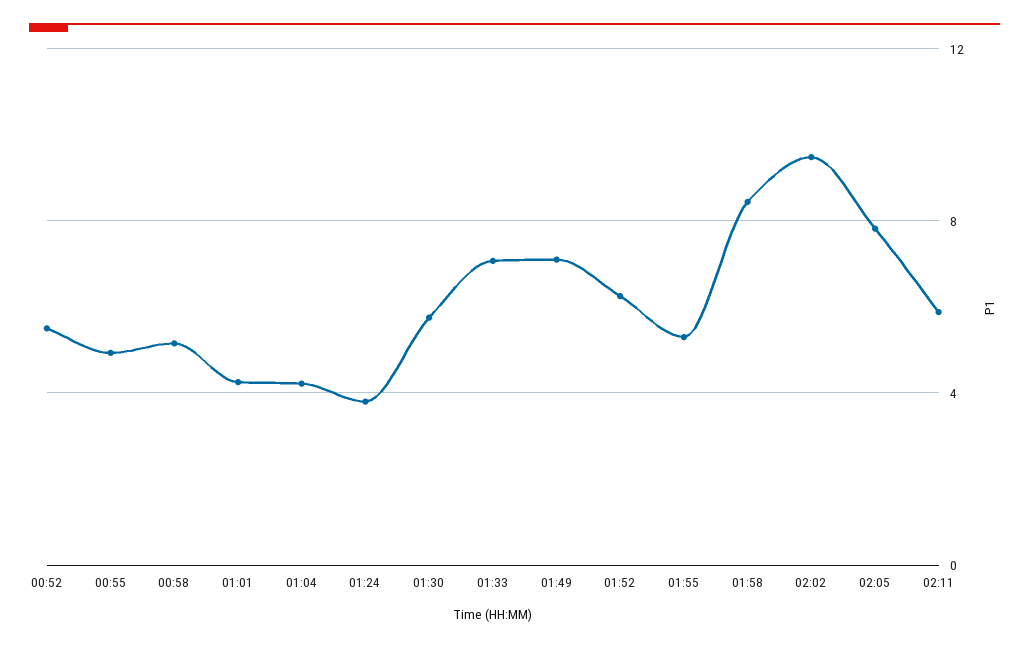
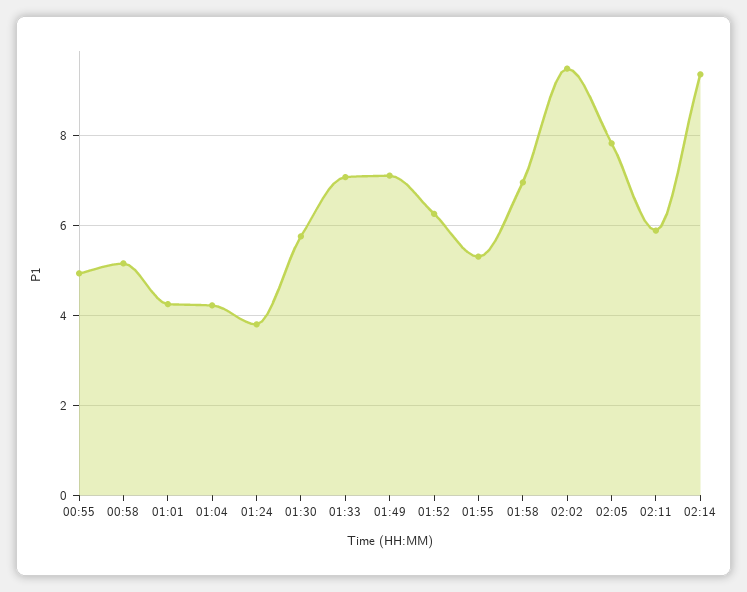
00:52: 5.5 -> none
01:58: 8.5 -> 7
02:14: none -> 9.4

